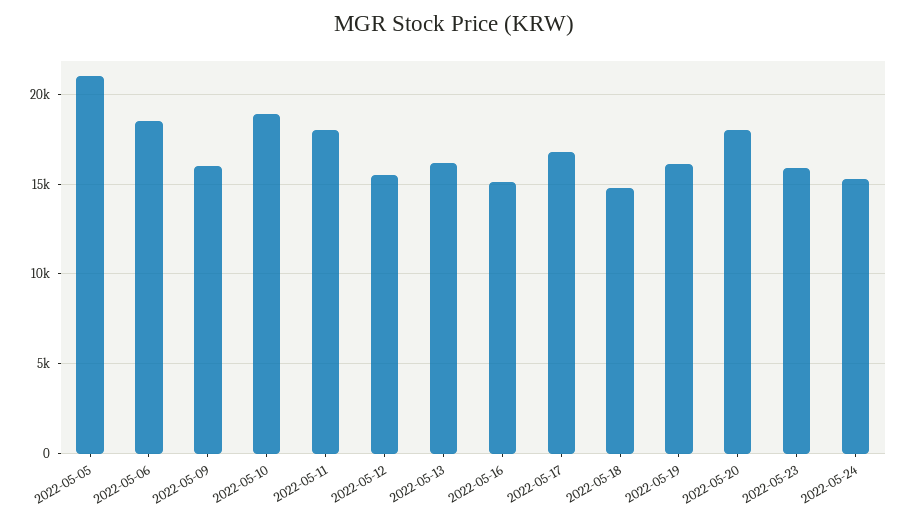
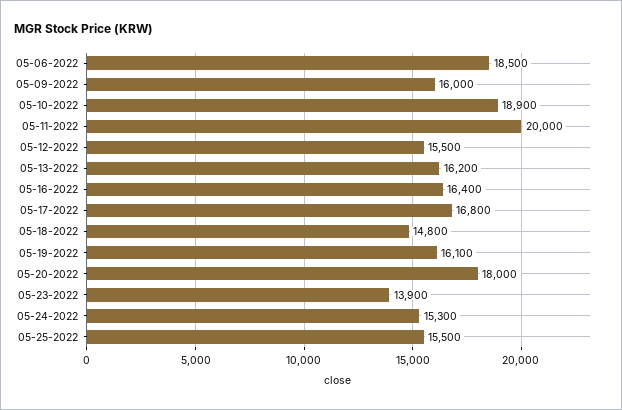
2022-05-05: 21000 -> none
2022-05-11: 18000 -> 20000
2022-05-16: 15000 -> 16400
2022-05-23: 16000 -> 13900
05-25-2022: none -> 15500

